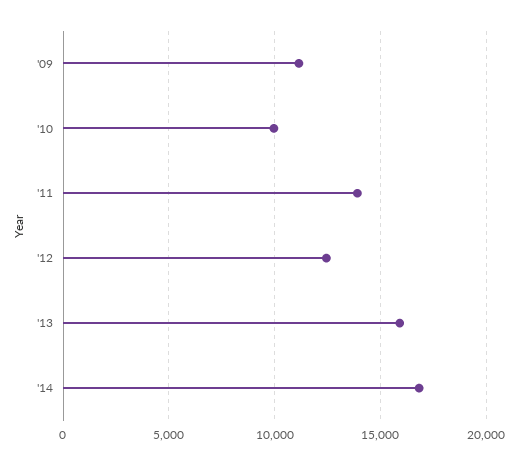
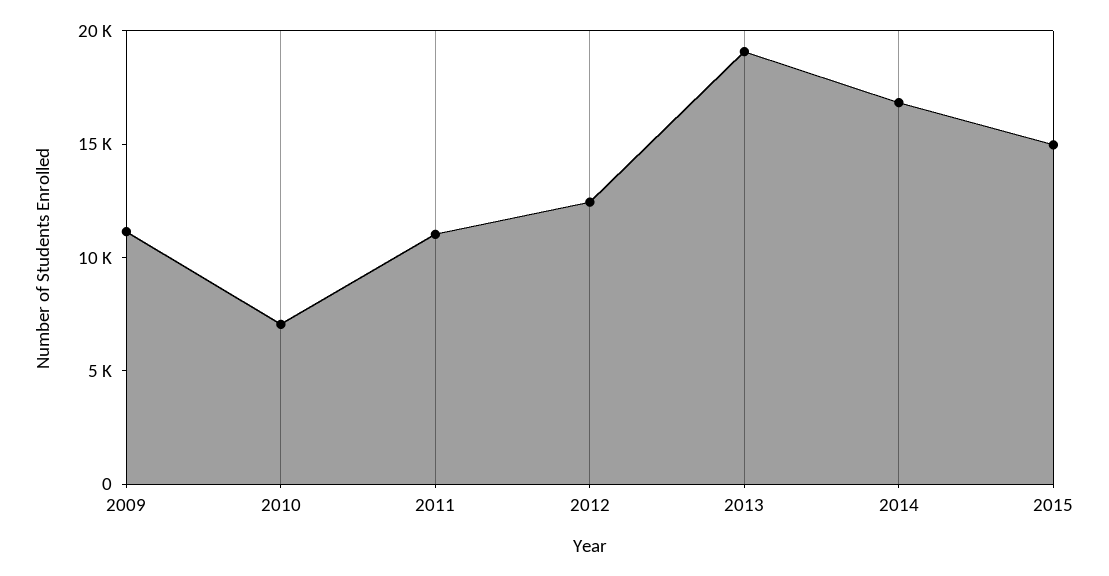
'10: 10000 -> 7000
'11: 14000 -> 11000
'13: 16000 -> 19000
2015: none -> 15000

